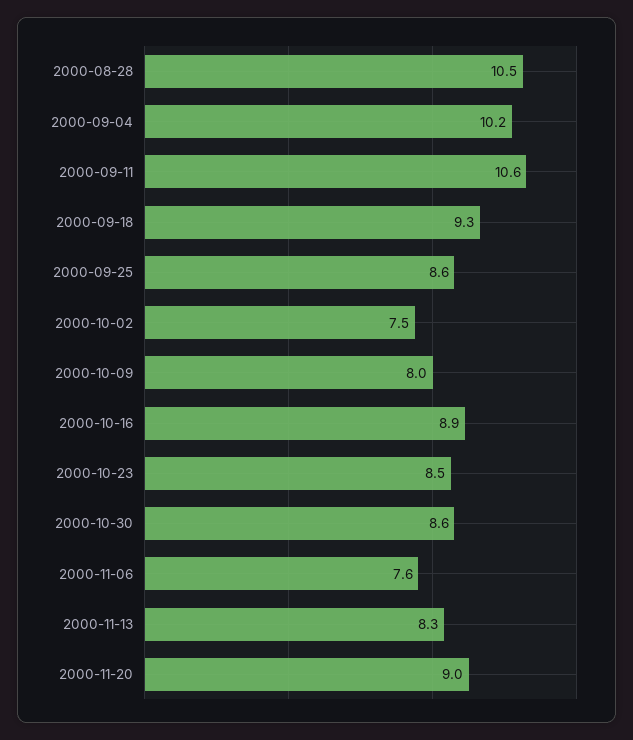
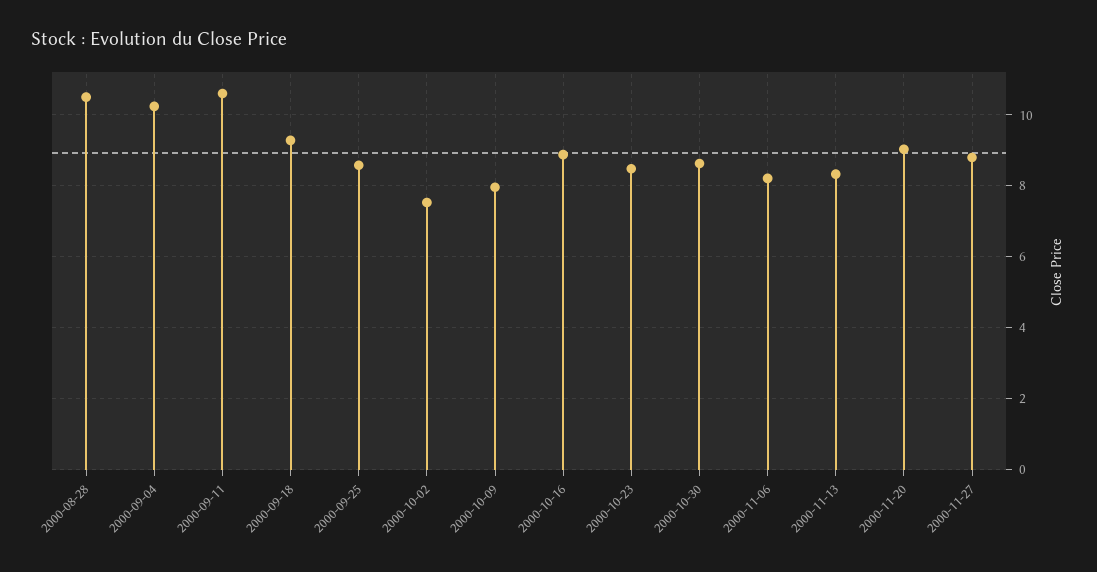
2000-11-06: 7.6 -> 8.2
2000-11-27: none -> 8.8

